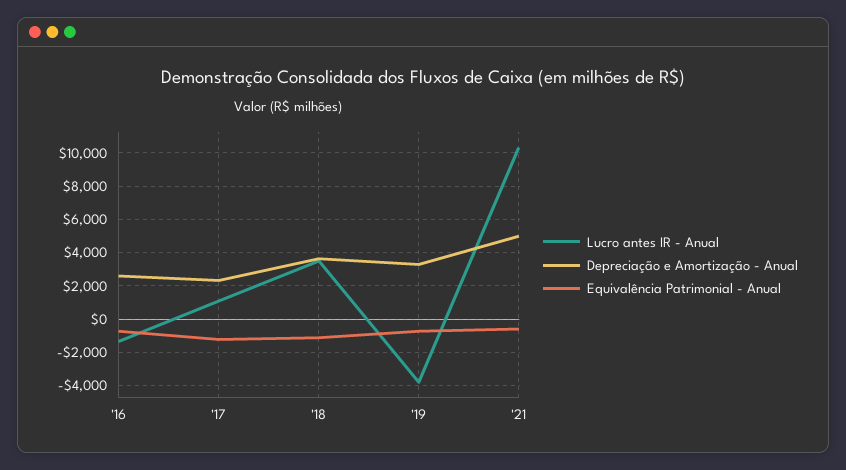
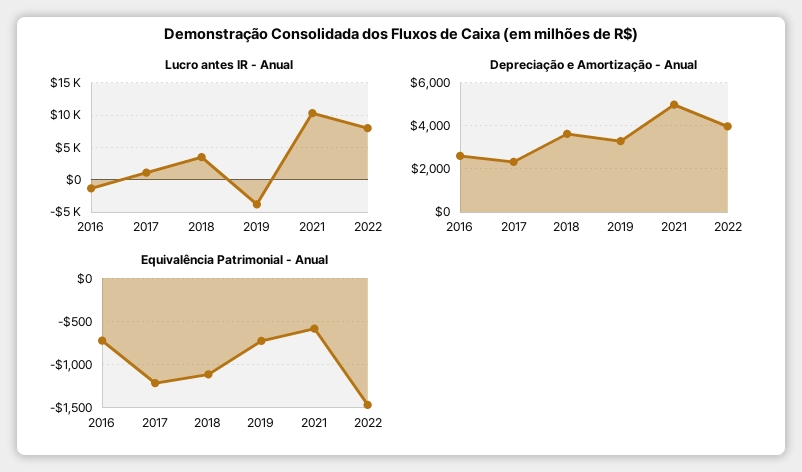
Lucro antes IR - Anual, 2022: none -> 8000
Depreciação e Amortização - Anual, 2022: none -> 4000
Equivalência Patrimonial - Anual, 2022: none -> -1500

